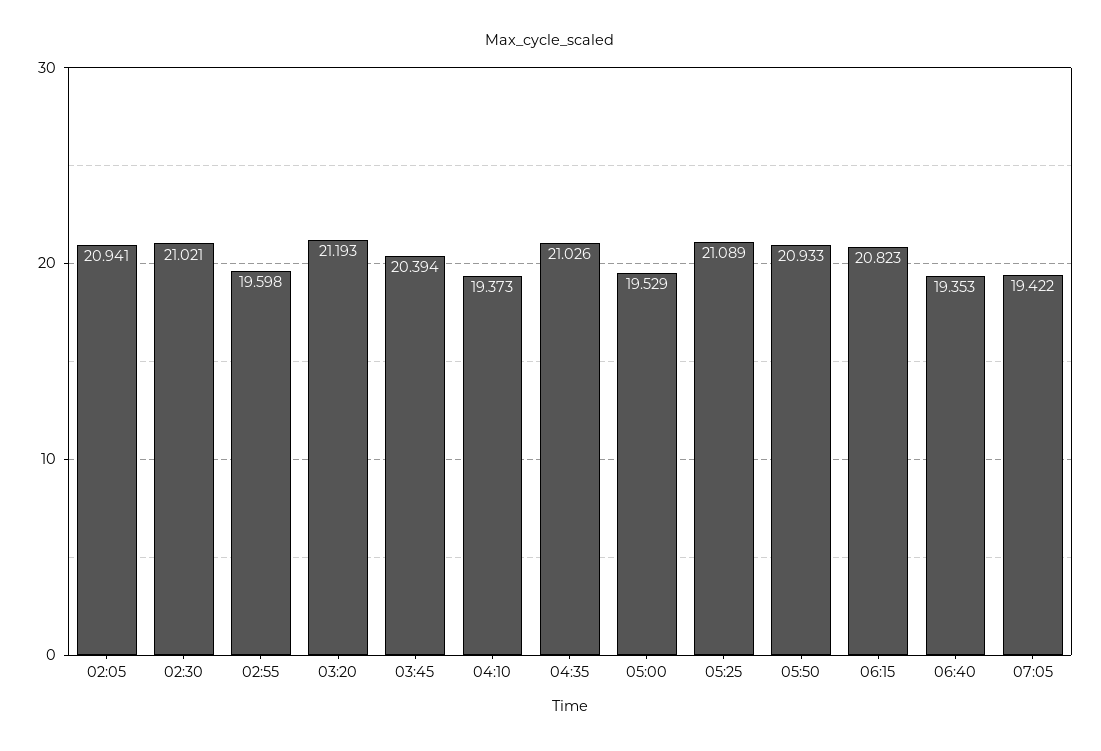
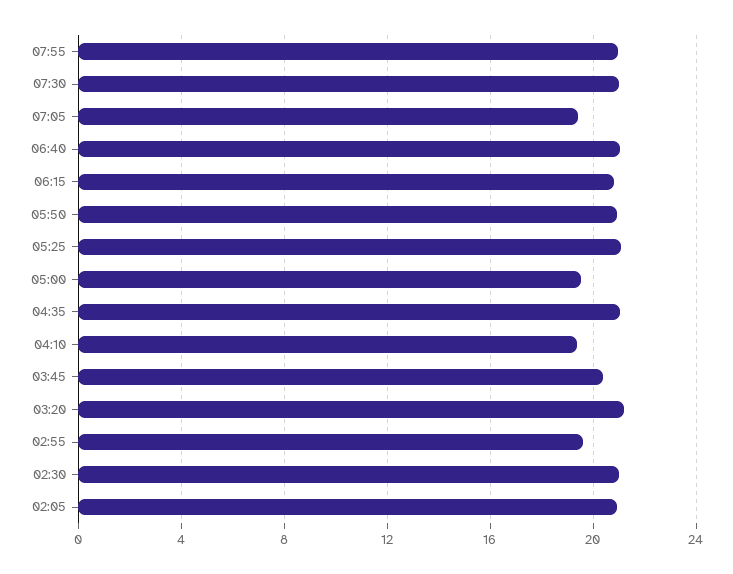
06:40: 19.353 -> 21
07:55: none -> 21
07:30: none -> 21

